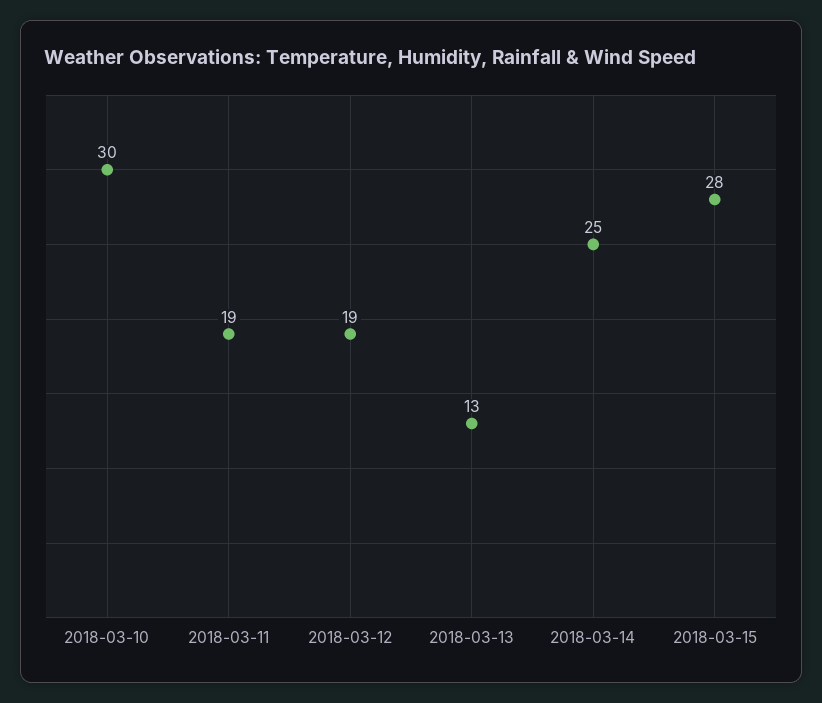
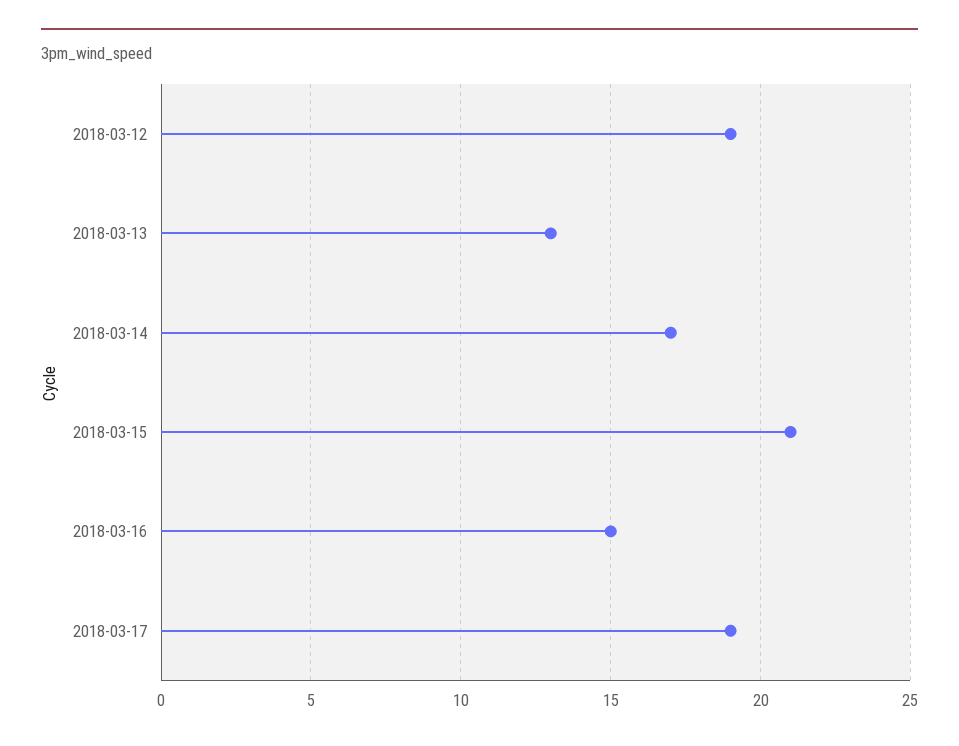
2018-03-10: 30 -> none
2018-03-11: 19 -> none
2018-03-14: 25 -> 17
2018-03-15: 28 -> 21
2018-03-16: none -> 15
2018-03-17: none -> 19

